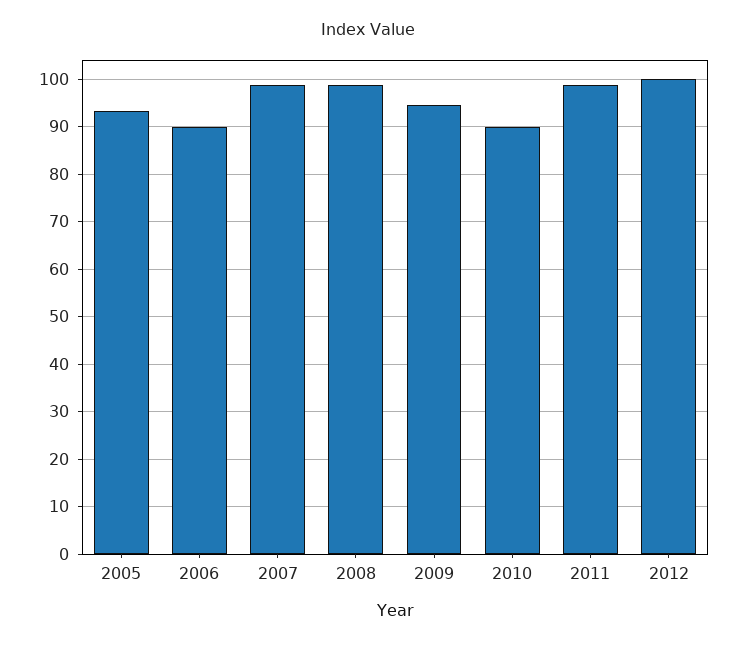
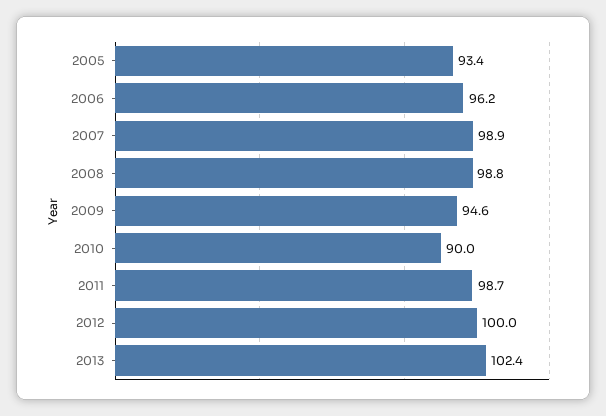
2006: 90 -> 96.2
2013: none -> 102.4

